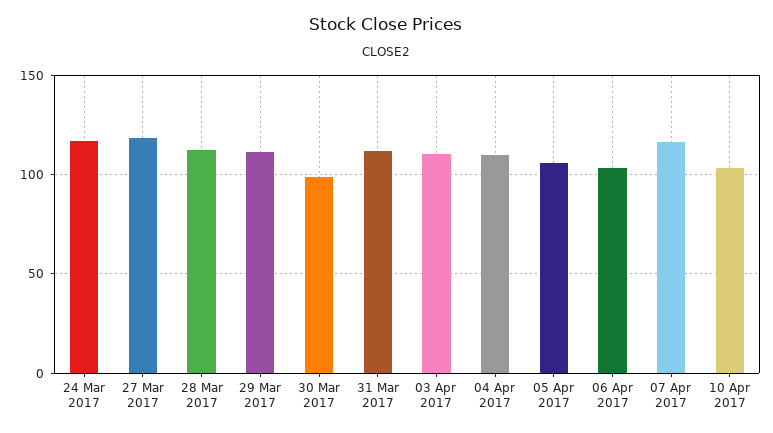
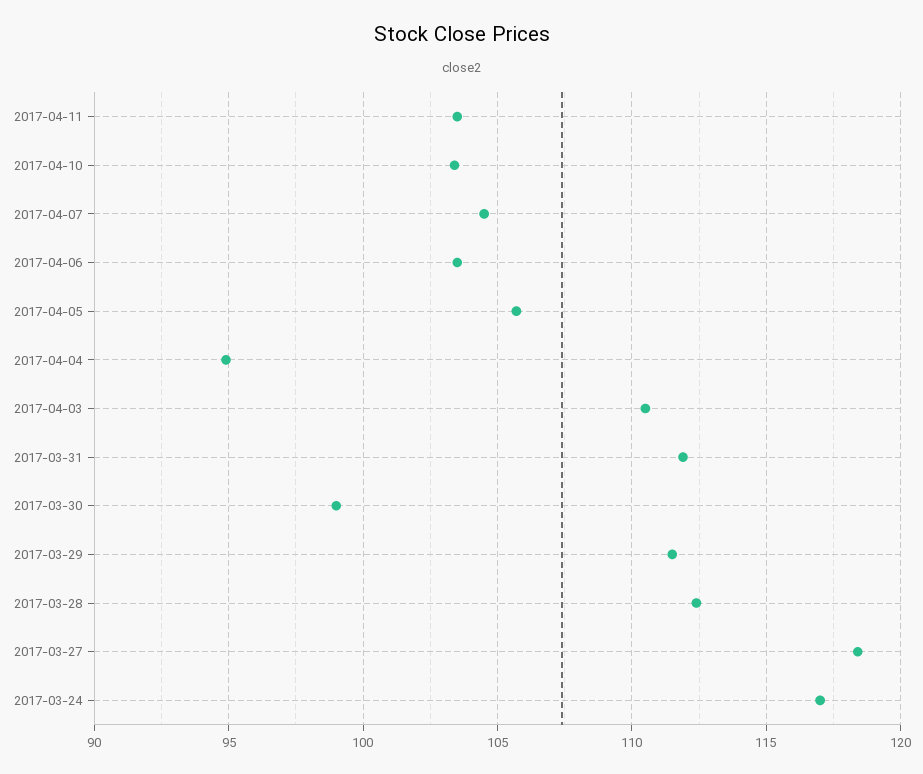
04 Apr 2017: 110 -> 95
07 Apr 2017: 115 -> 104.5
2017-04-11: none -> 103.5

